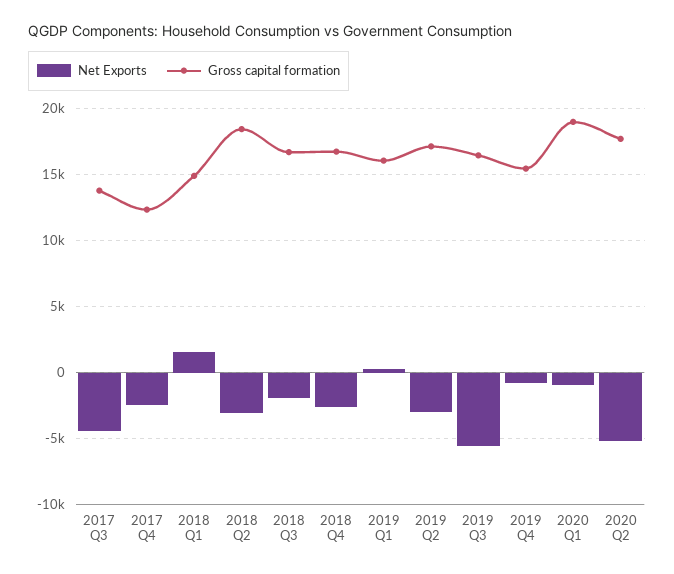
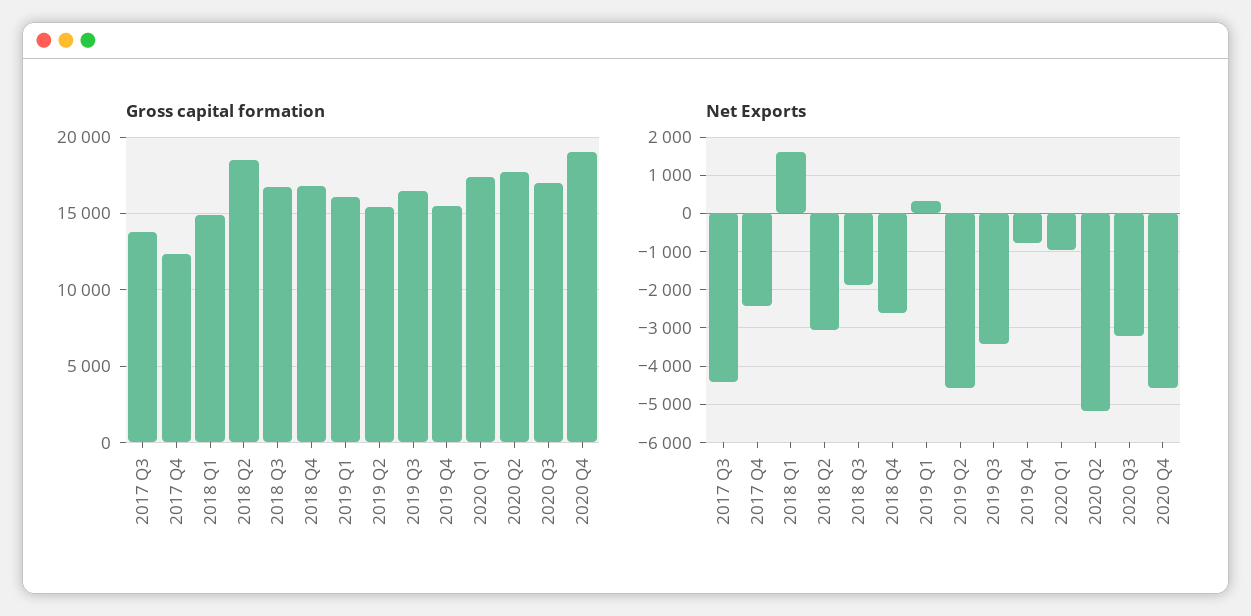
Net Exports, 2019 Q2: -3000 -> -4600
Gross capital formation, 2019 Q2: 17000 -> 15500
Net Exports, 2019 Q3: -5500 -> -3400
Gross capital formation, 2020 Q1: 19000 -> 17500
Gross capital formation, 2020 Q3: none -> 17000
Gross capital formation, 2020 Q4: none -> 19000
Net Exports, 2020 Q3: none -> -3200
Net Exports, 2020 Q4: none -> -4600

